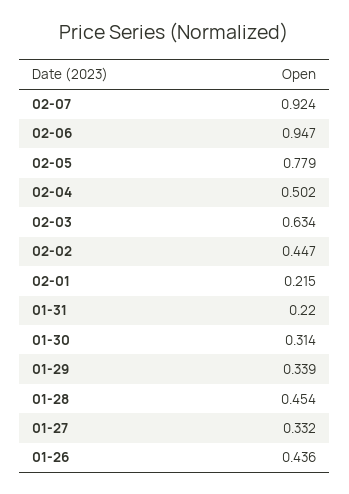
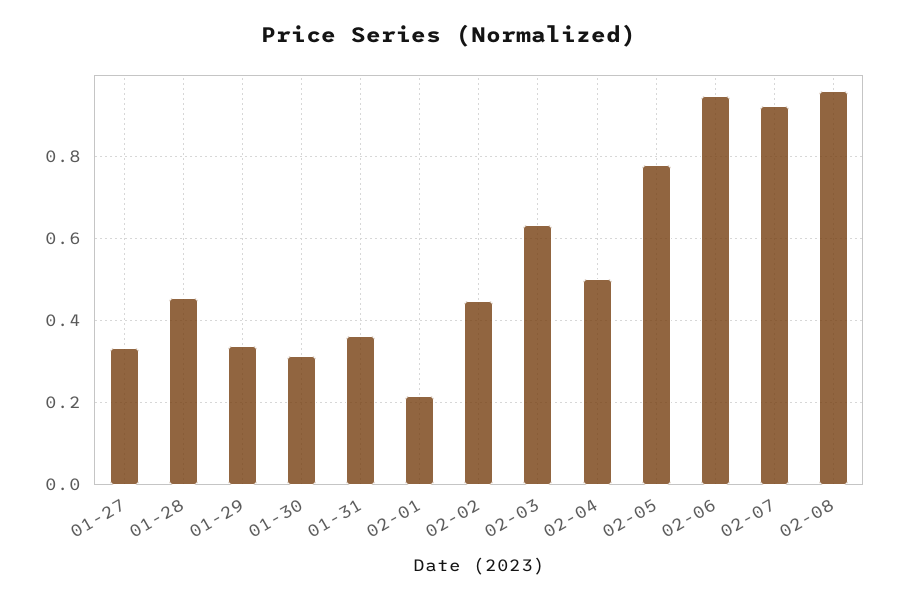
01-31: 0.22 -> 0.36
01-26: 0.436 -> none
02-08: none -> 0.96

